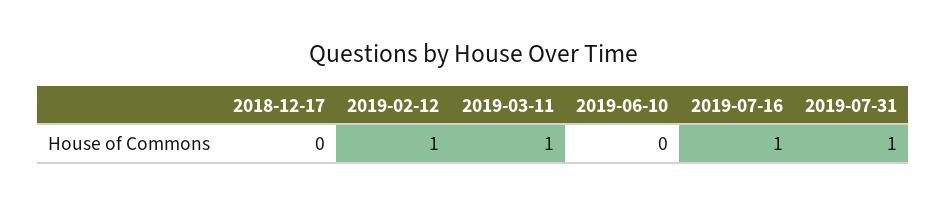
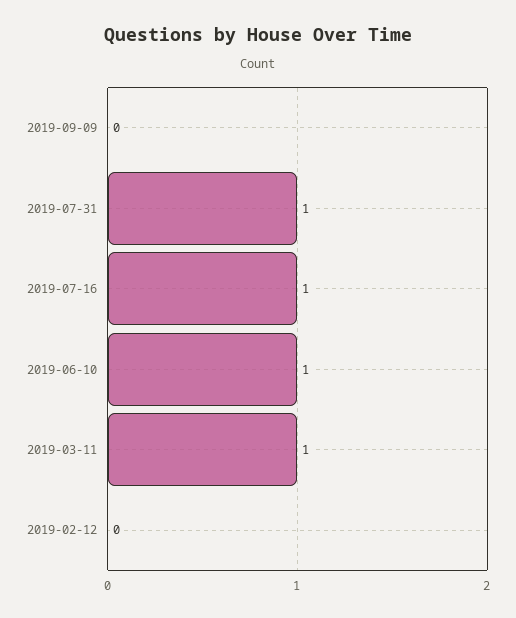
2018-12-17: 0 -> none
2019-02-12: 1 -> 0
2019-06-10: 0 -> 1
2019-09-09: none -> 0

